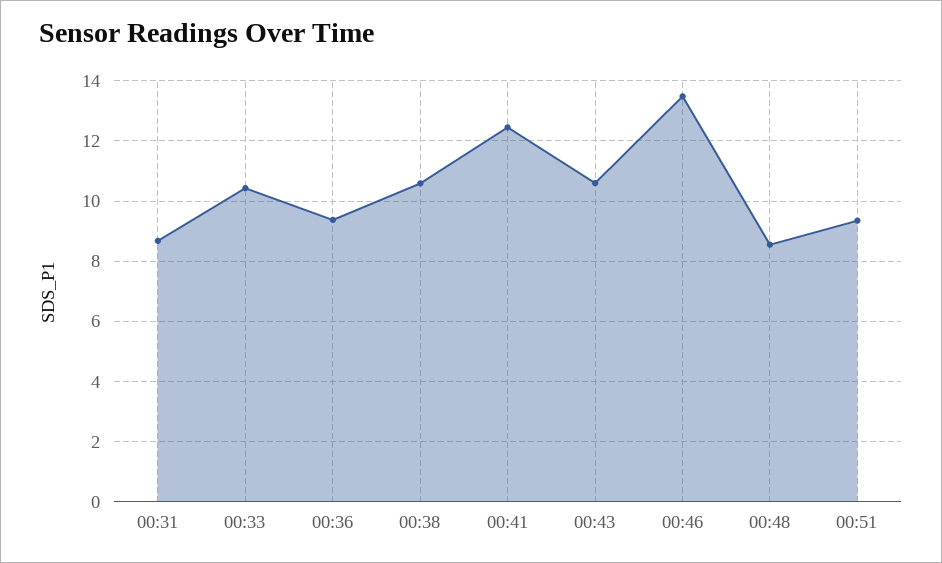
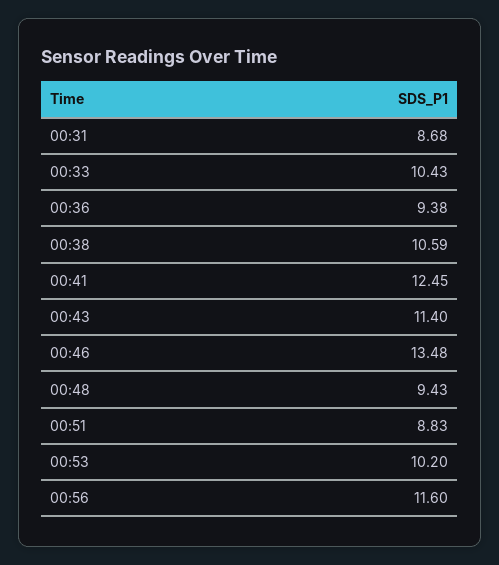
00:43: 10.6 -> 11.4
00:48: 8.6 -> 9.43
00:51: 9.4 -> 8.83
00:53: none -> 10.2
00:56: none -> 11.6

